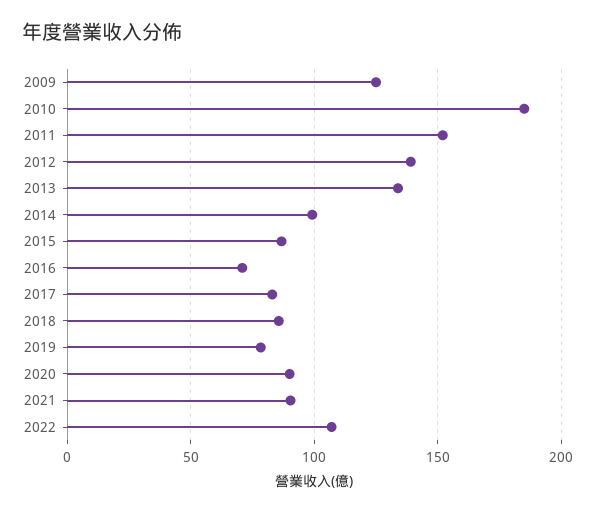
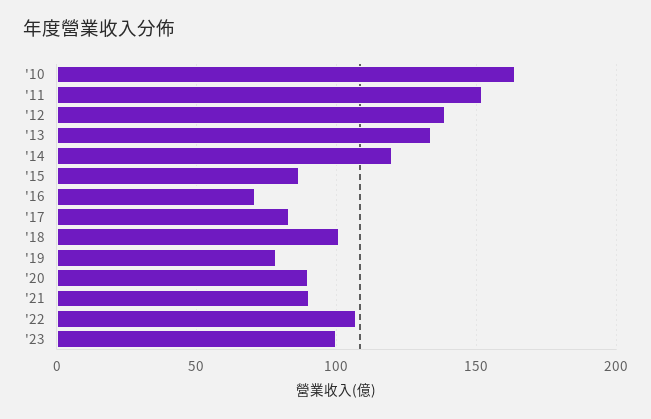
2009: 125 -> none
2010: 185 -> 165
2014: 100 -> 120
2018: 85 -> 100
'23: none -> 100

